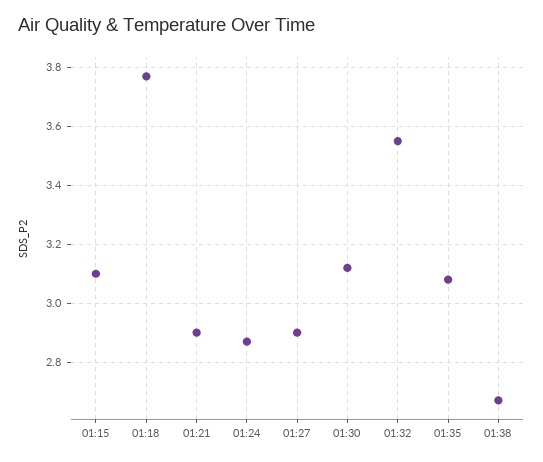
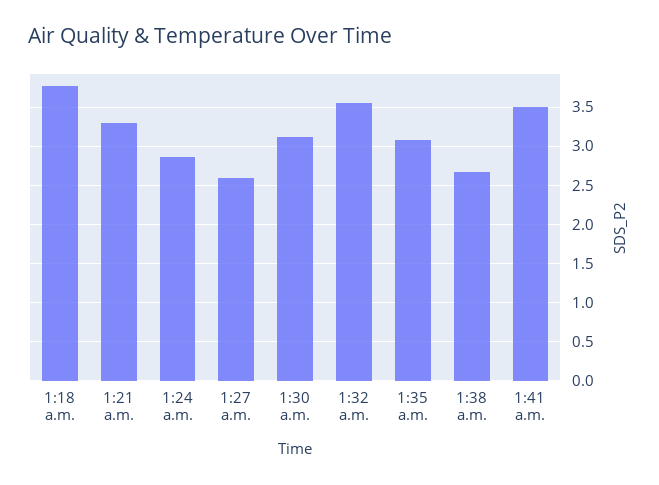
01:15: 3.1 -> none
01:21: 2.9 -> 3.3
01:27: 2.9 -> 2.6
1:41 a.m.: none -> 3.5

